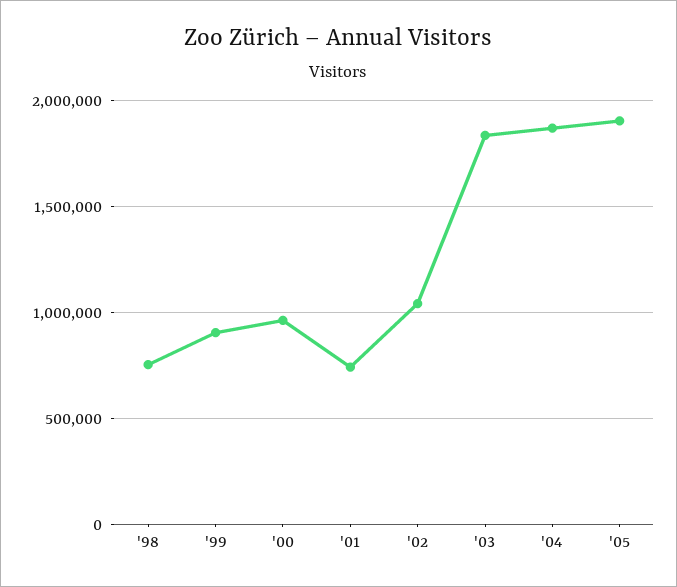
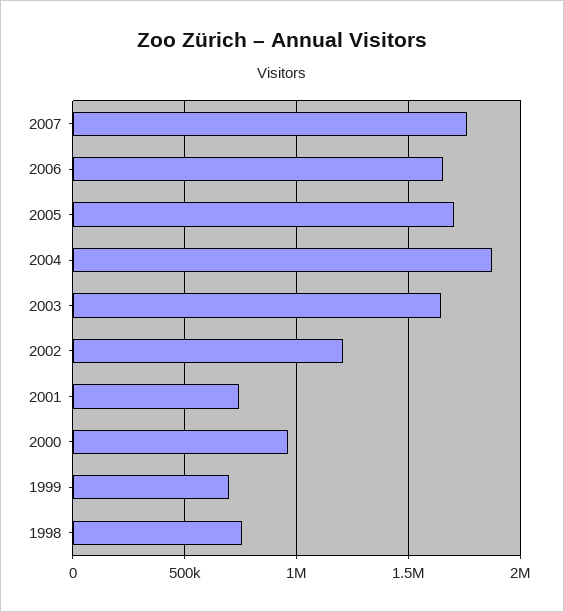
'99: 900000 -> 700000
'02: 1050000 -> 1200000
'03: 1850000 -> 1650000
'05: 1900000 -> 1700000
2007: none -> 1750000
2006: none -> 1650000

